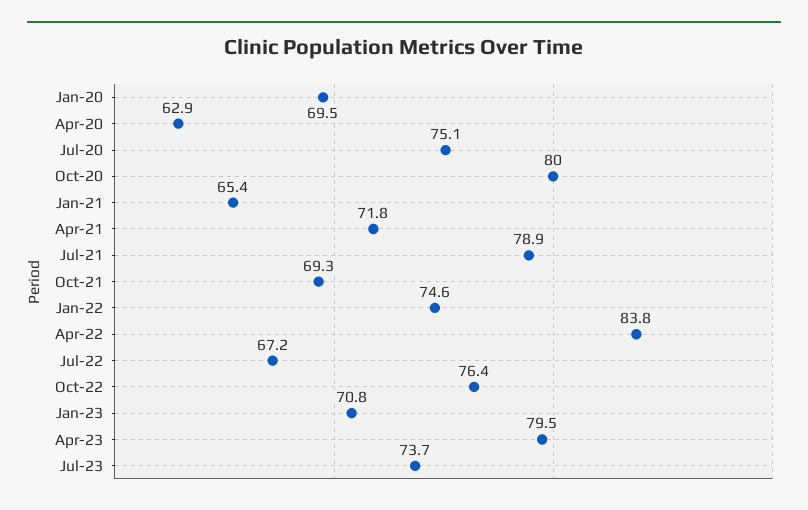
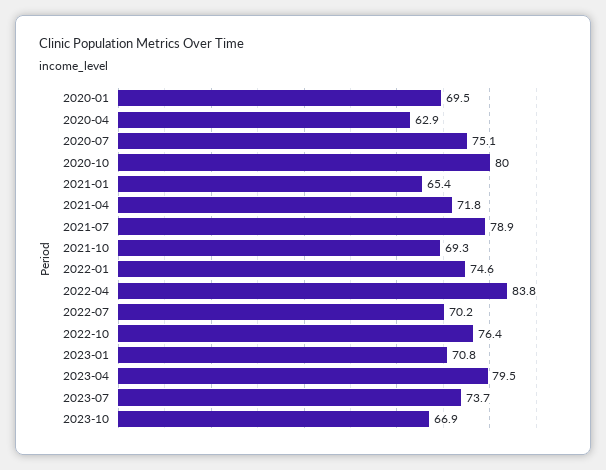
Jul-22: 67.2 -> 70.2
2023-10: none -> 66.9

